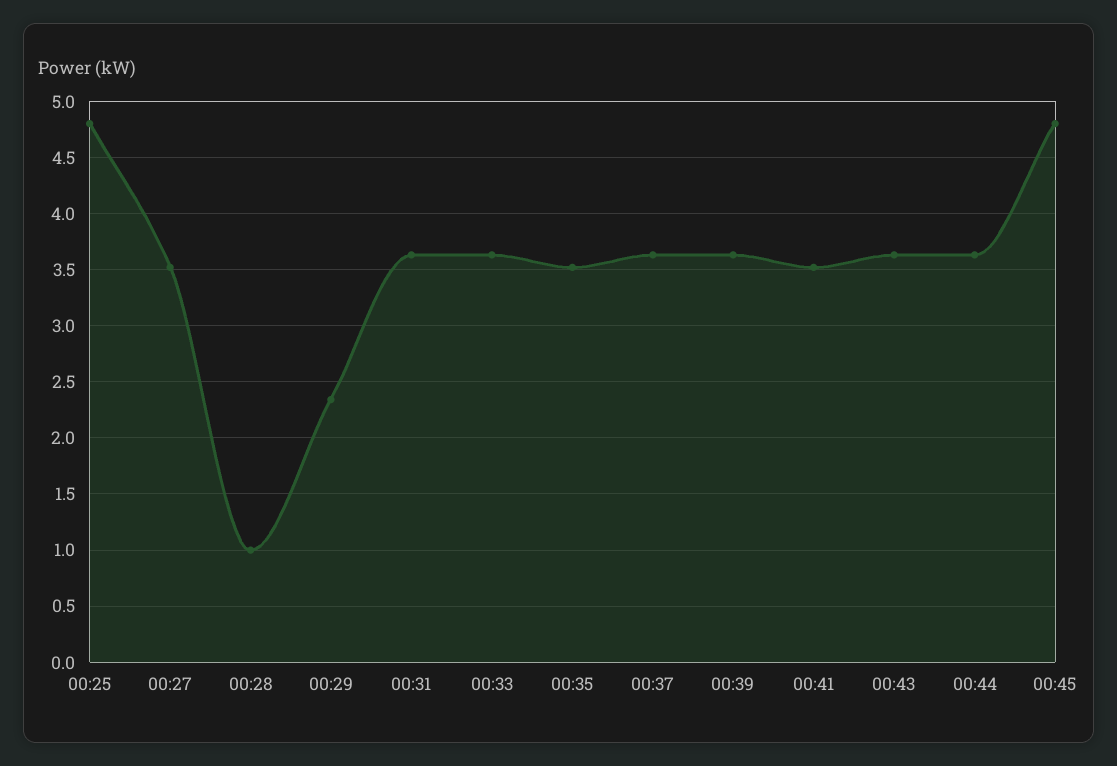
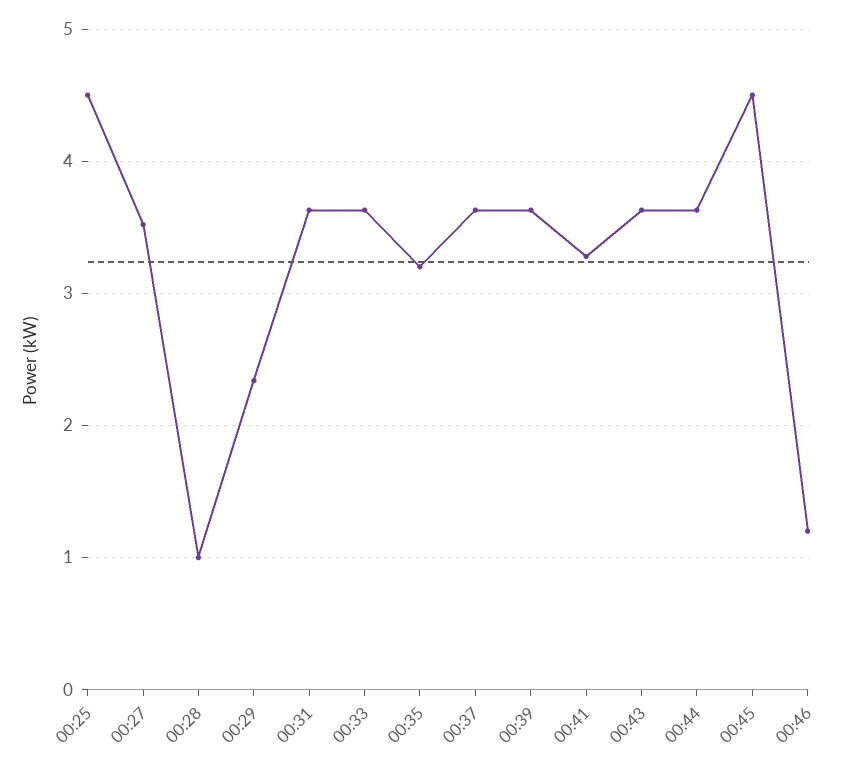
00:25: 4.8 -> 4.5
00:35: 3.5 -> 3.2
00:41: 3.5 -> 3.3
00:45: 4.8 -> 4.5
00:46: none -> 1.2

